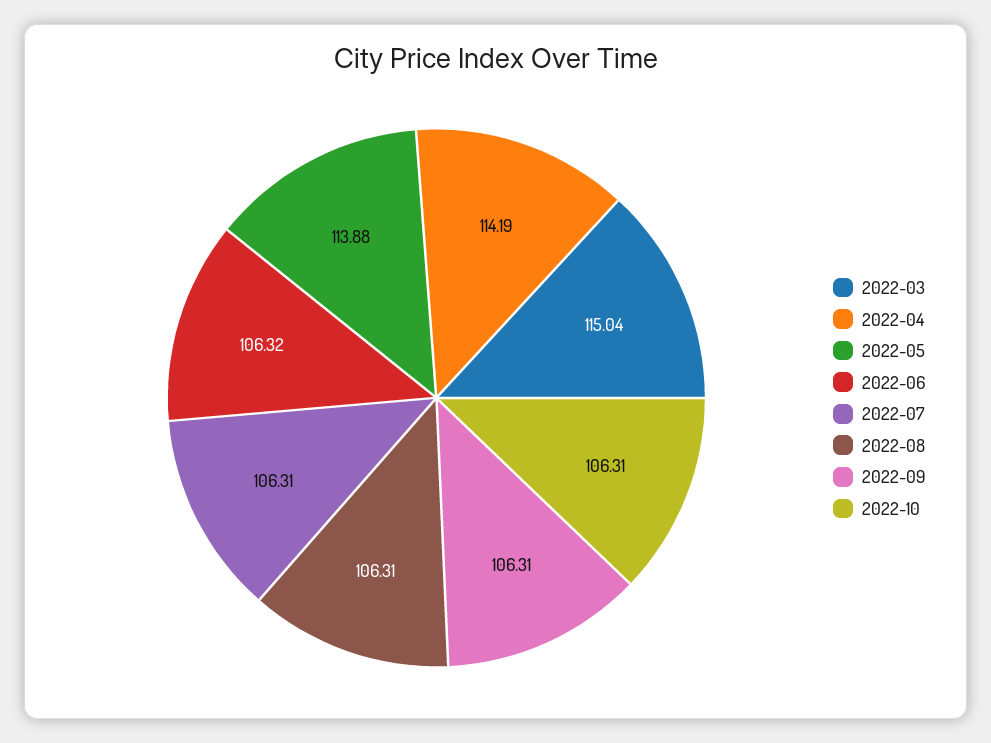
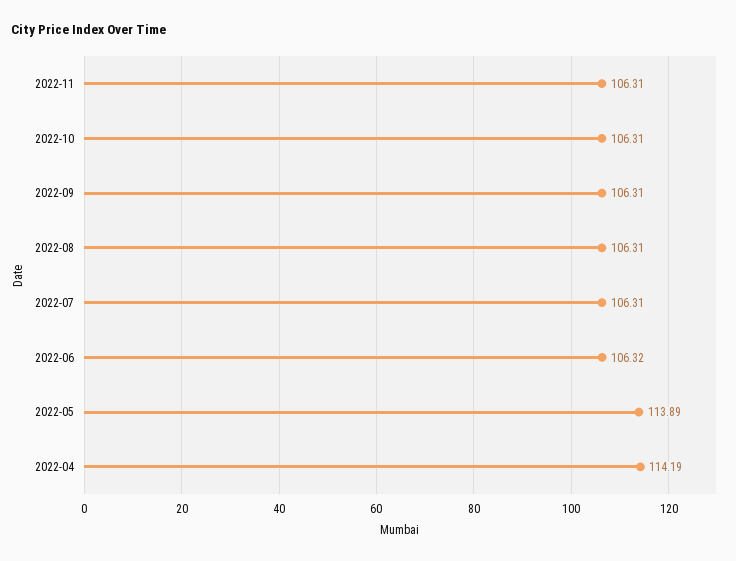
2022-03: 115.04 -> none
2022-05: 113.88 -> 113.89
2022-11: none -> 106.31

